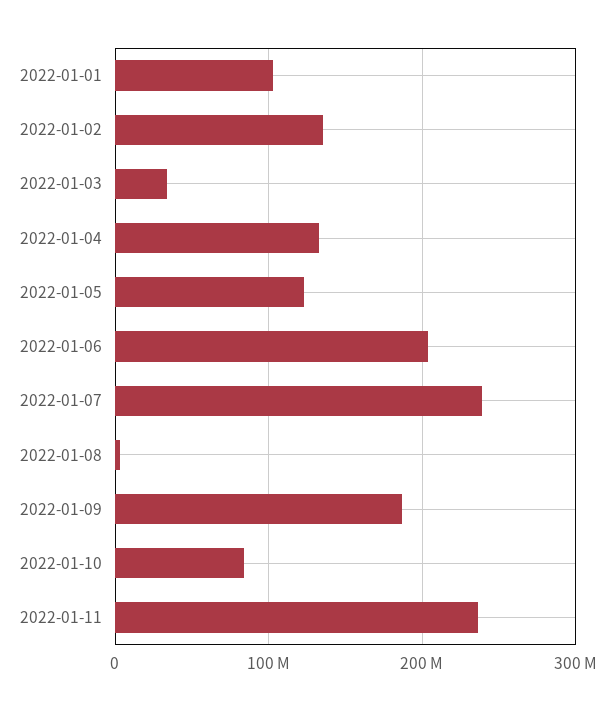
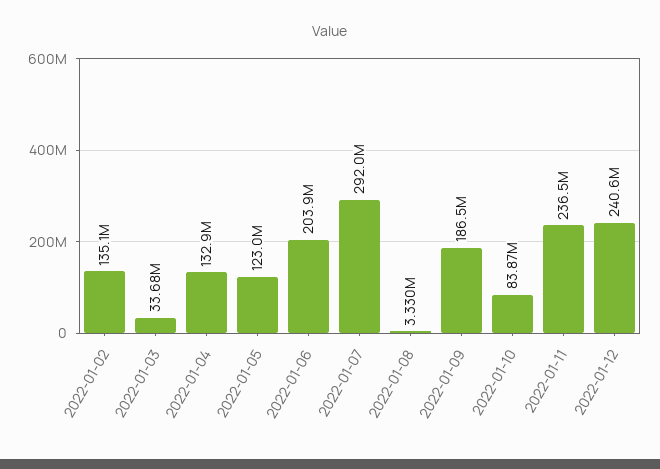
2022-01-01: 100000000 -> none
2022-01-07: 240000000 -> 292000000
2022-01-12: none -> 240600000

